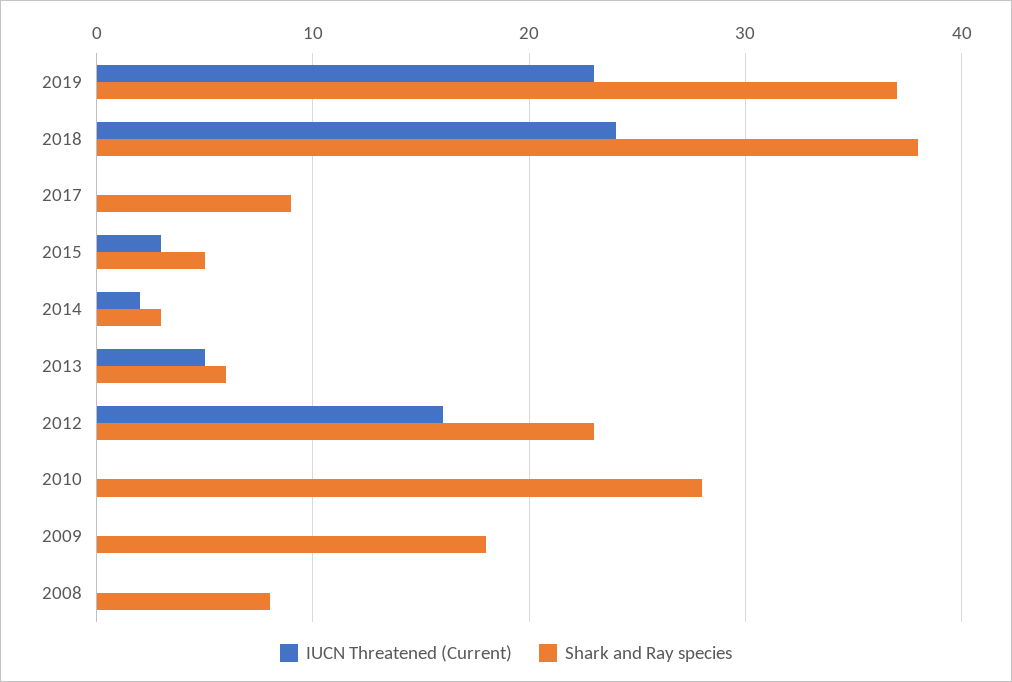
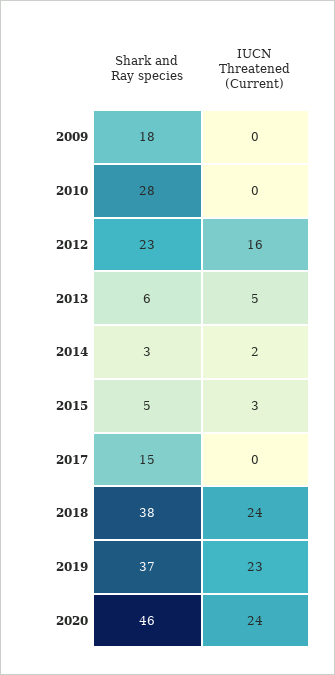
Shark and Ray species, 2017: 9 -> 15
IUCN Threatened (Current), 2008: 0 -> none
Shark and Ray species, 2008: 8 -> none
Shark and Ray species, 2020: none -> 46
IUCN Threatened (Current), 2020: none -> 24

